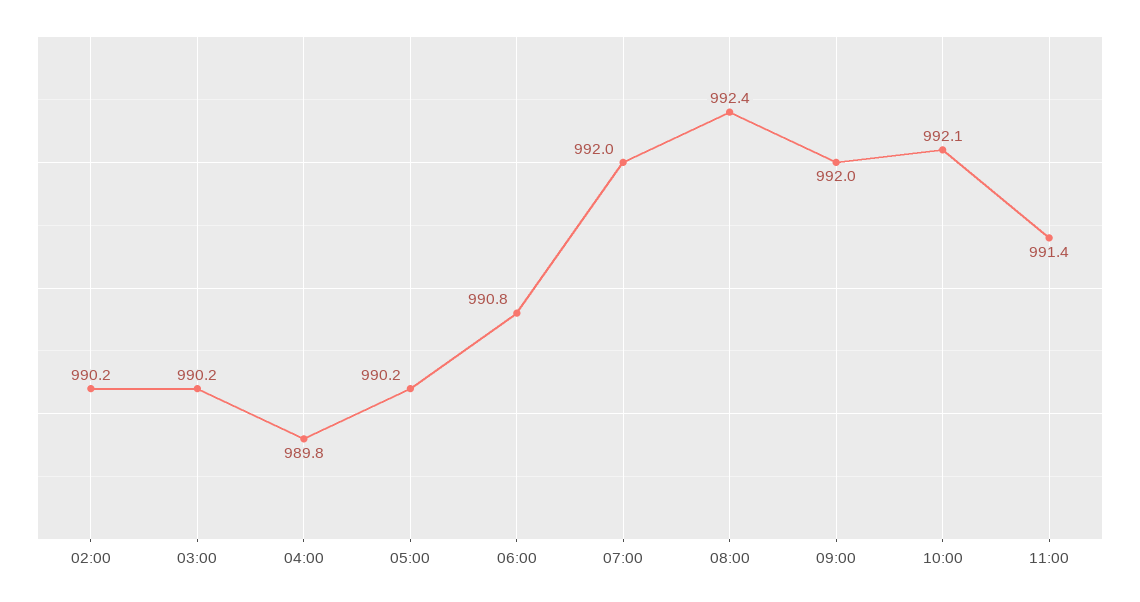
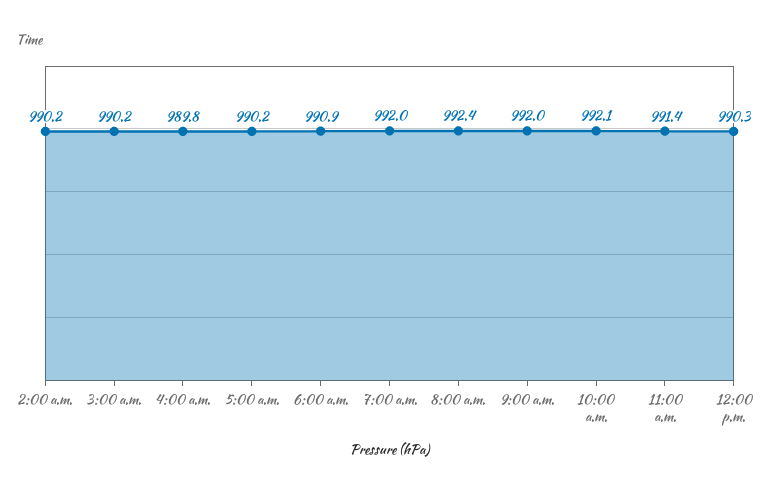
06:00: 990.8 -> 990.9
12:00 p.m.: none -> 990.3

